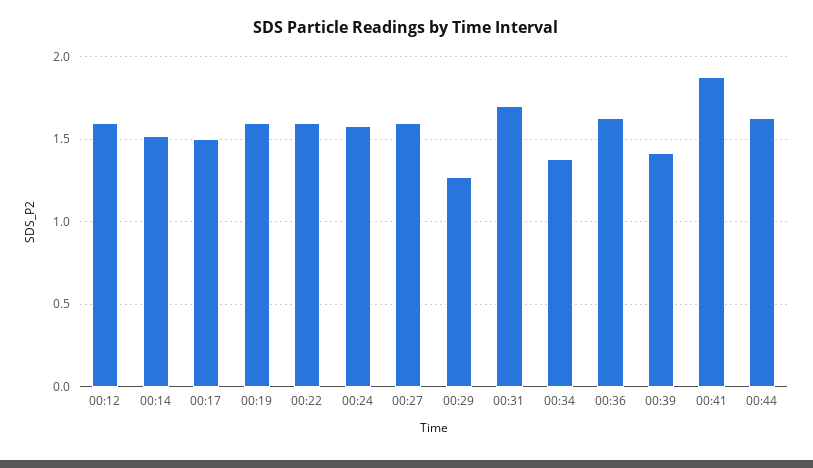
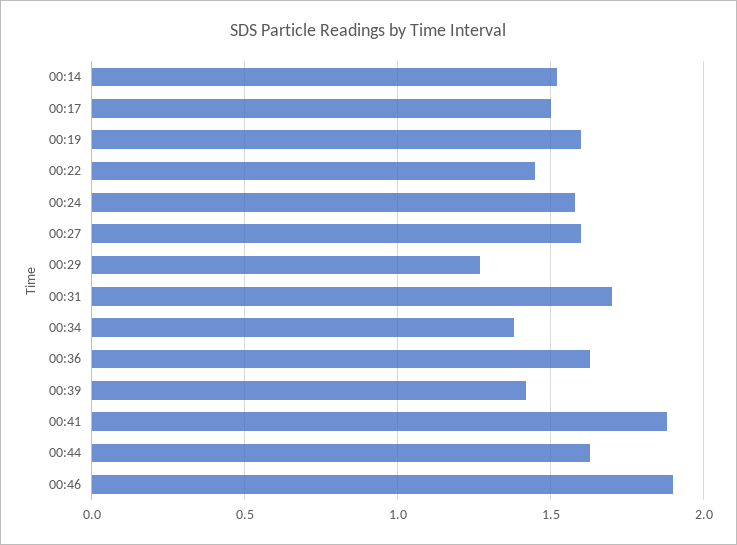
00:12: 1.6 -> none
00:22: 1.6 -> 1.45
00:46: none -> 1.9

